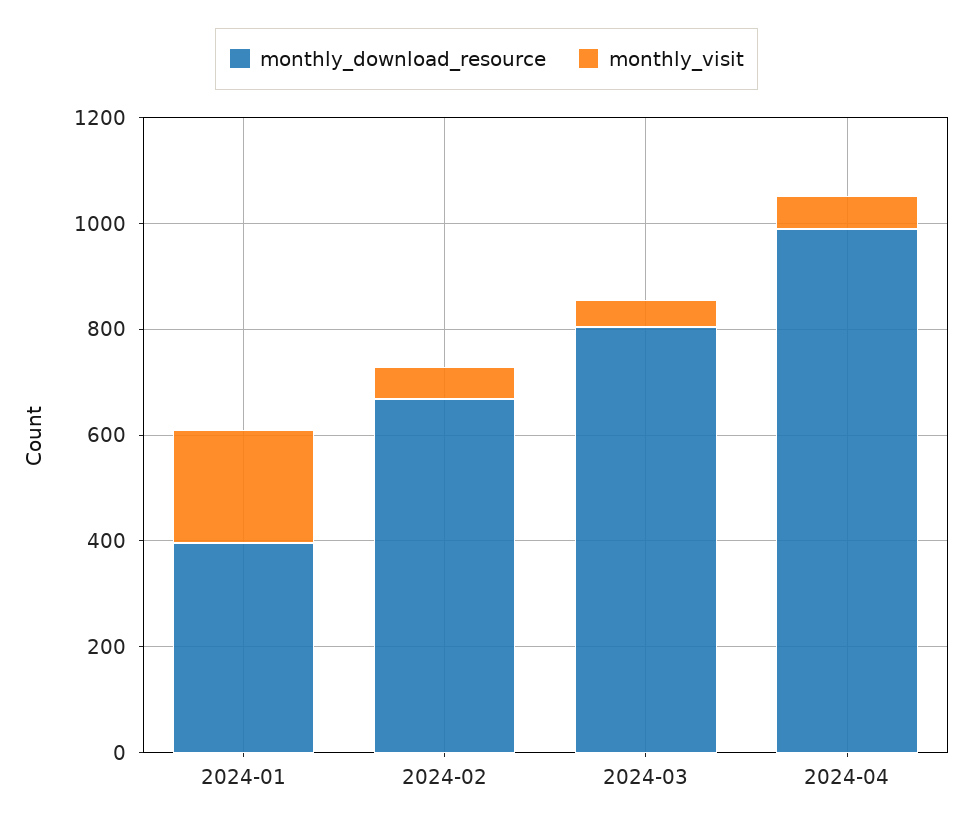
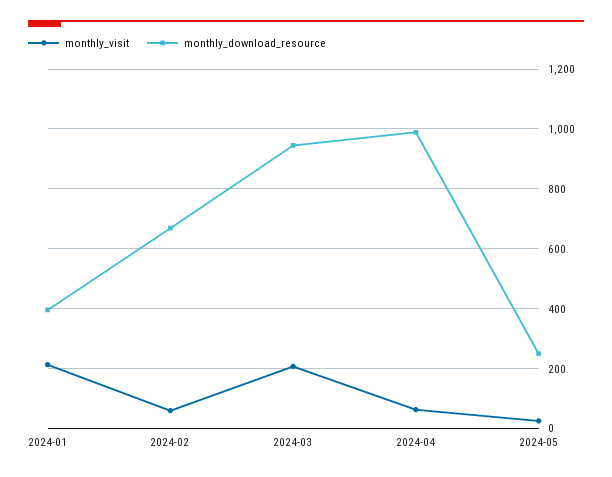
monthly_download_resource, 2024-03: 800 -> 950
monthly_visit, 2024-03: 50 -> 200
monthly_visit, 2024-05: none -> 25
monthly_download_resource, 2024-05: none -> 250

